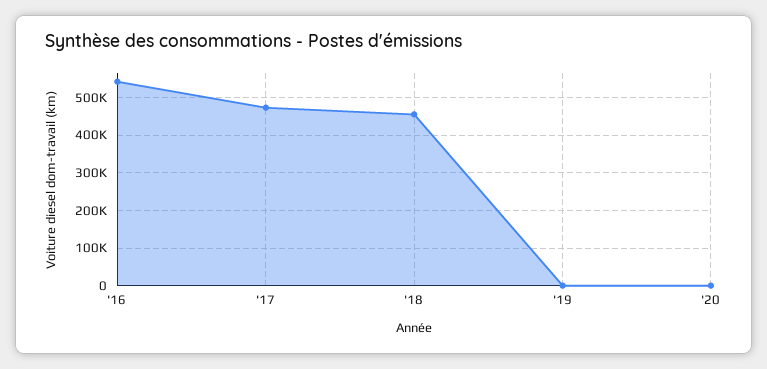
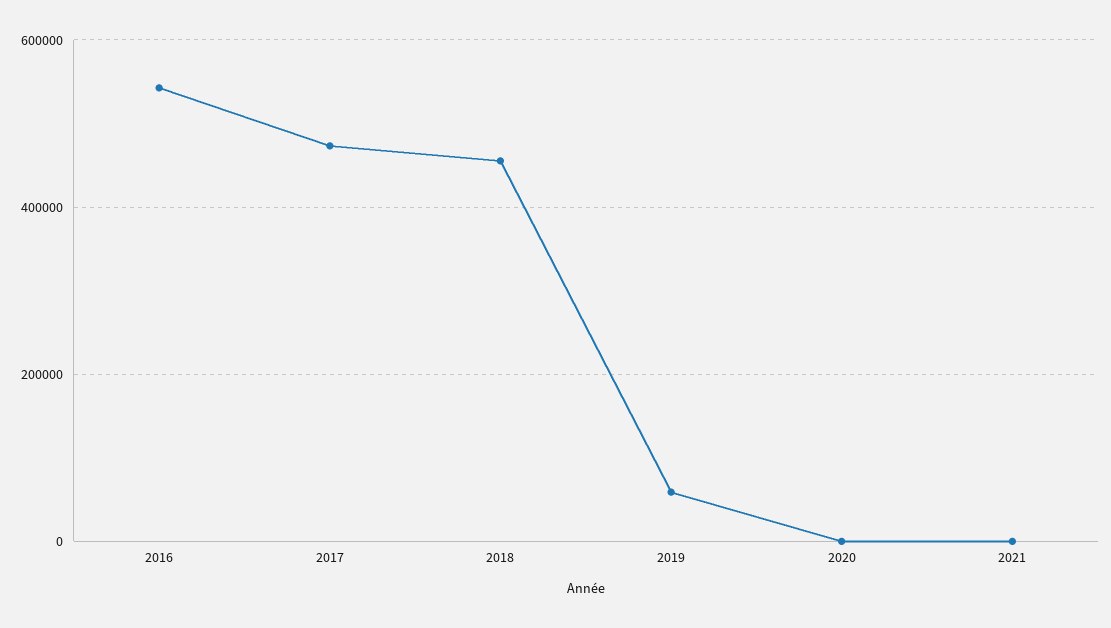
'19: 0 -> 60000
2021: none -> 0

